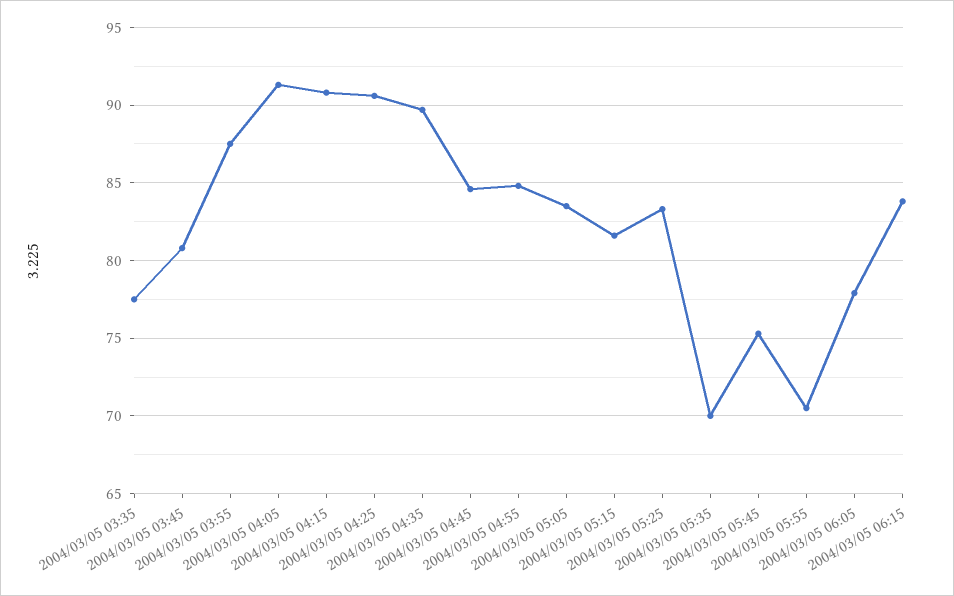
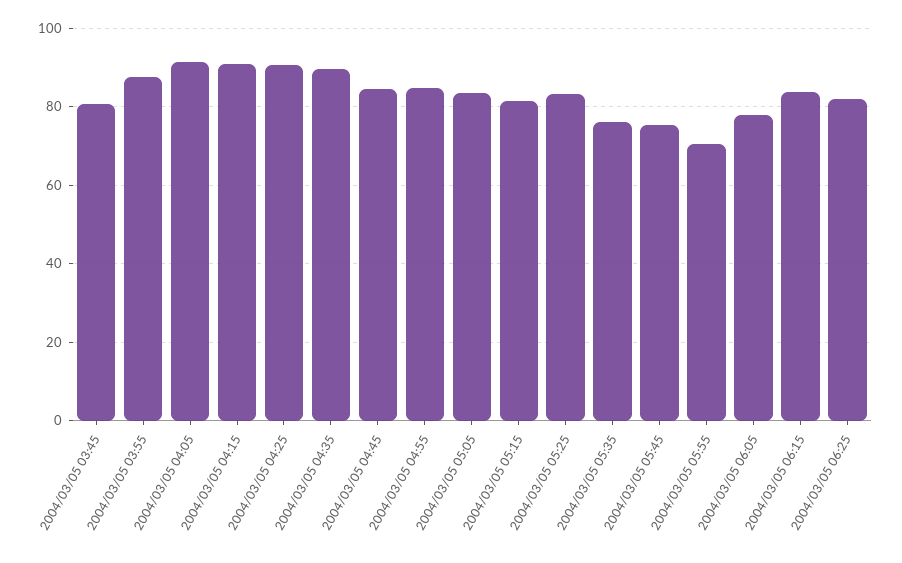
2004/03/05 03:35: 77.5 -> none
2004/03/05 05:35: 70 -> 76
2004/03/05 06:25: none -> 82

